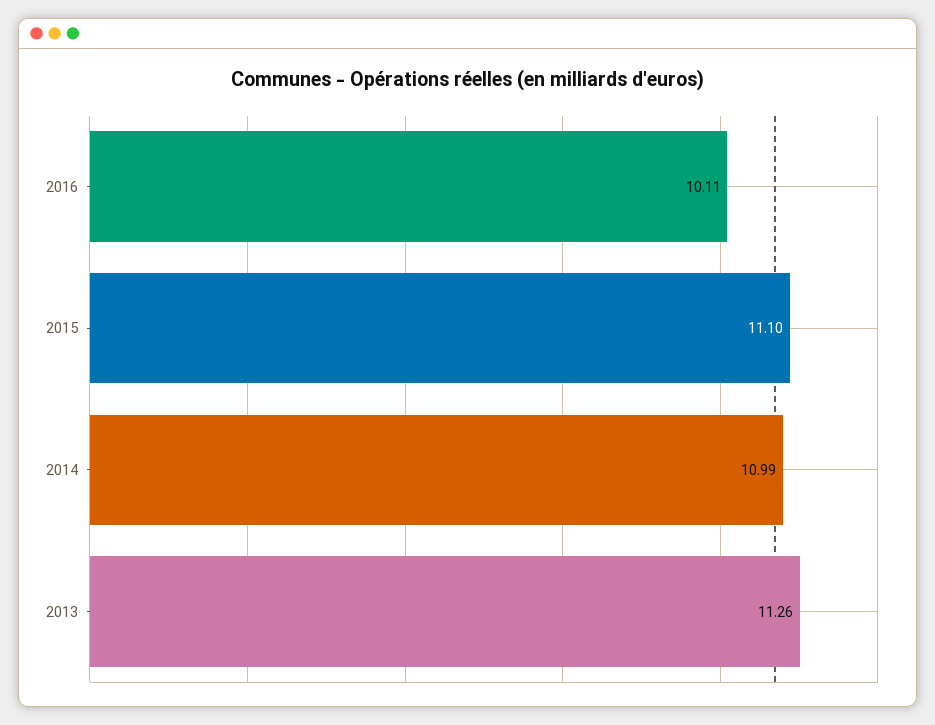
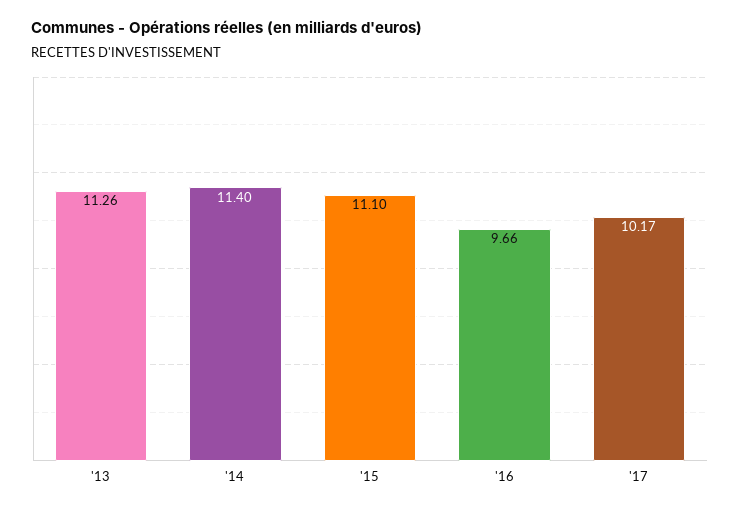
2016: 10.11 -> 9.66
2014: 10.99 -> 11.4
'17: none -> 10.17

